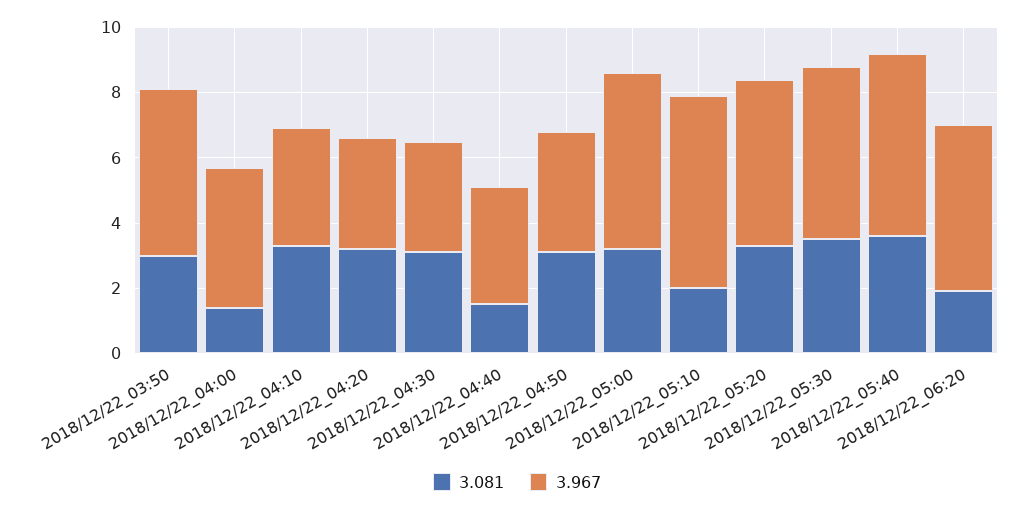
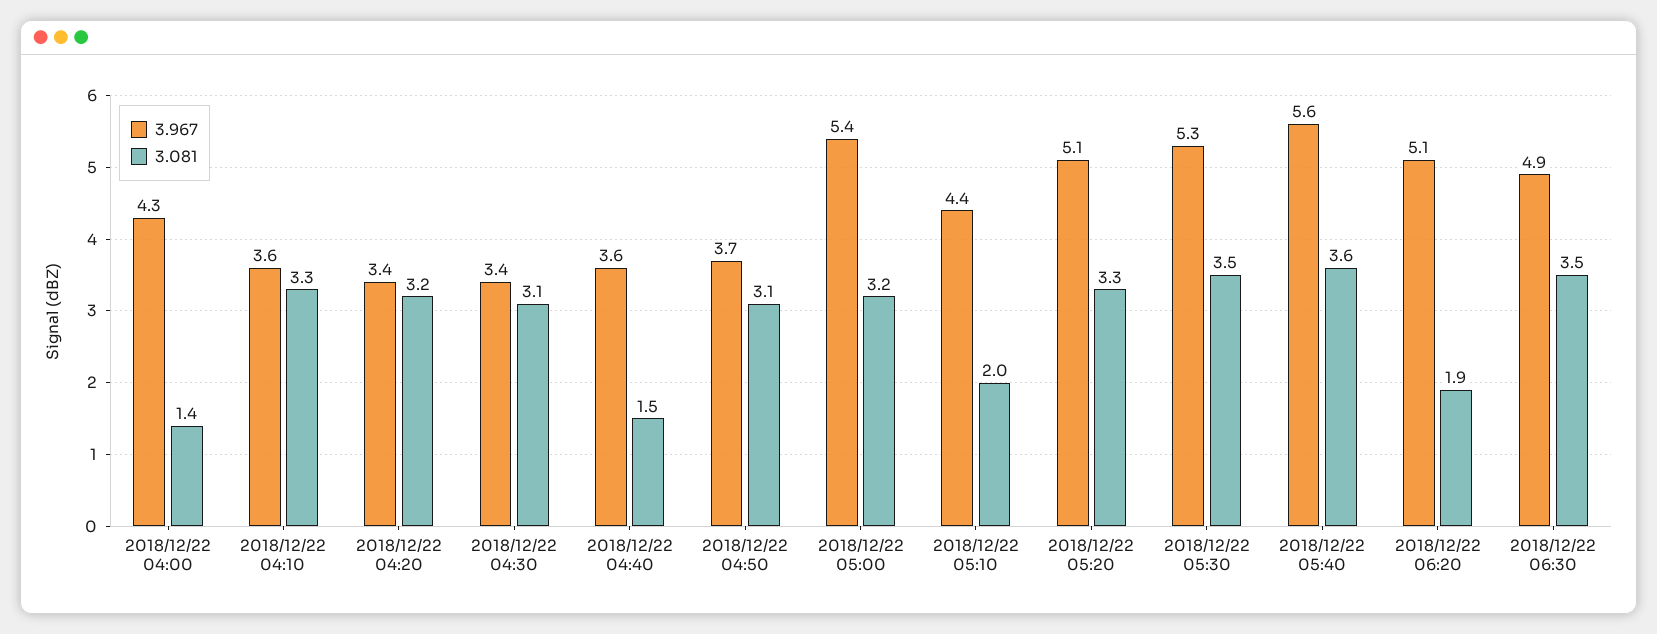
3.081, 2018/12/22_03:50: 3 -> none
3.967, 2018/12/22_03:50: 5 -> none
3.967, 2018/12/22_05:10: 6 -> 4.4
3.967, 2018/12/22 06:30: none -> 4.9
3.081, 2018/12/22 06:30: none -> 3.5

